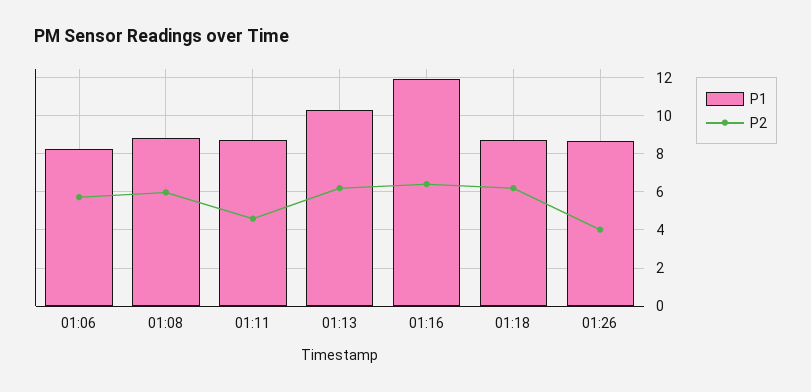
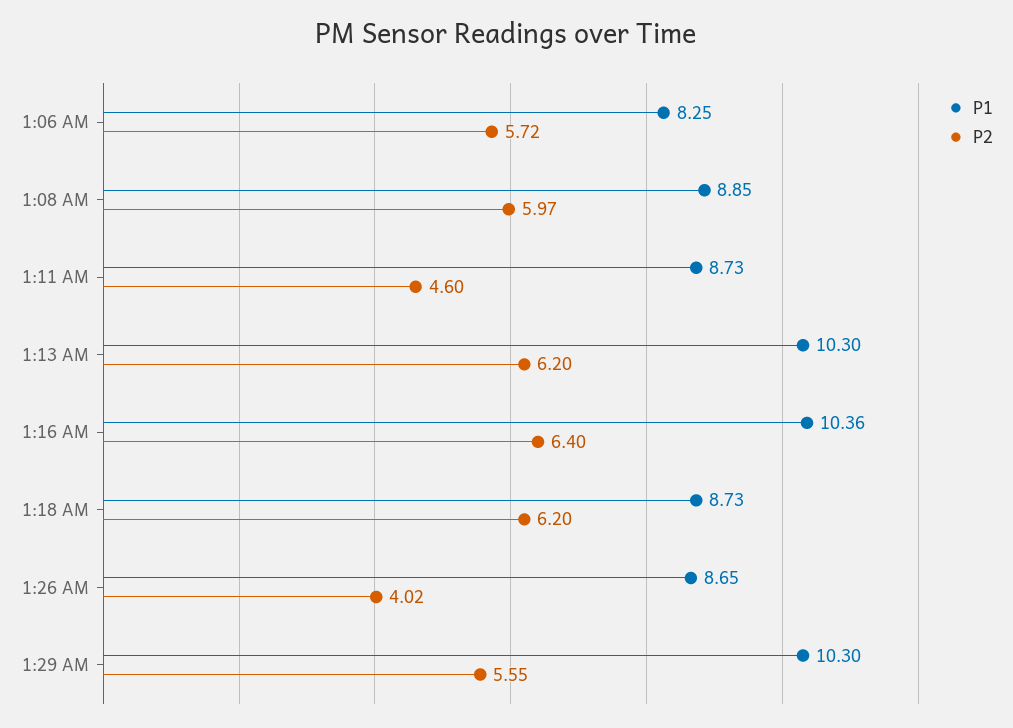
P1, 01:16: 12 -> 10.36
P1, 1:29 AM: none -> 10.3
P2, 1:29 AM: none -> 5.55

